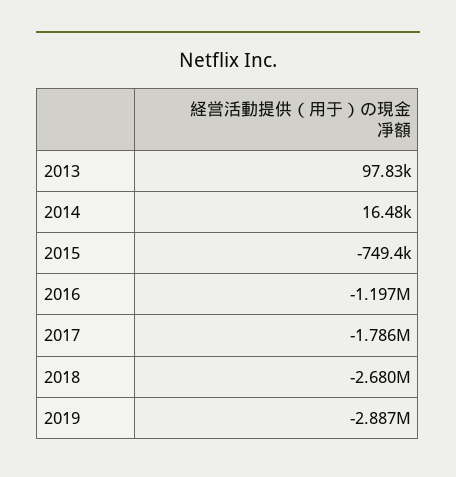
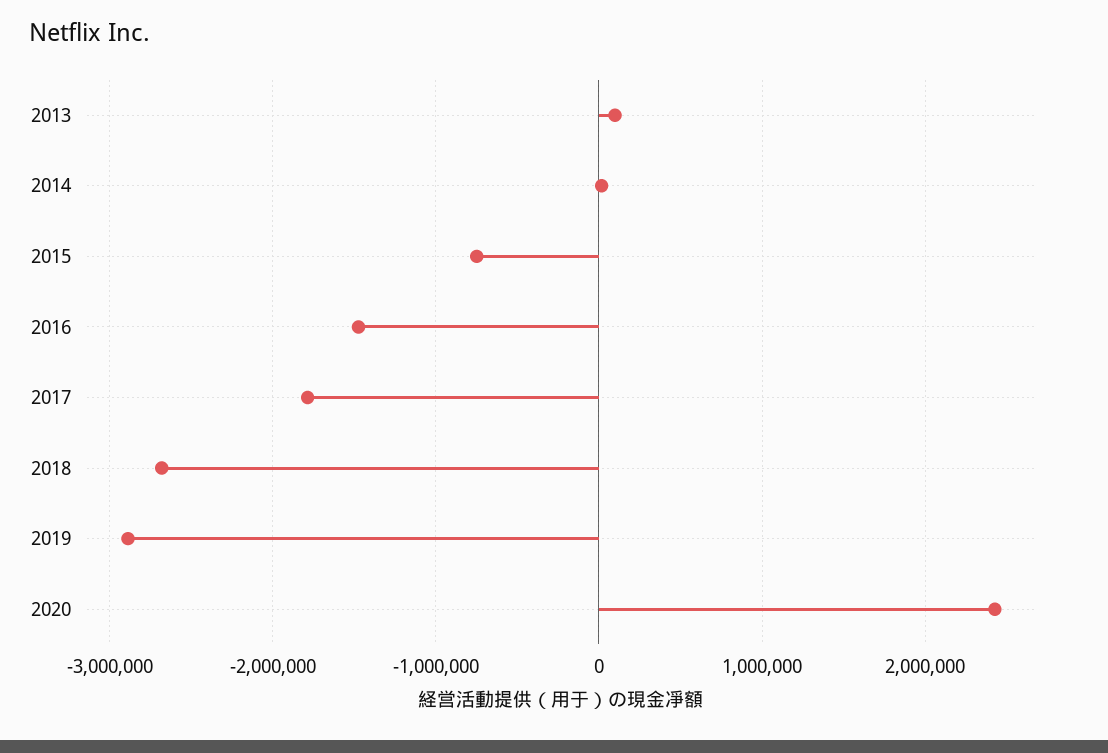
2016: -1197000 -> -1500000
2020: none -> 2400000

